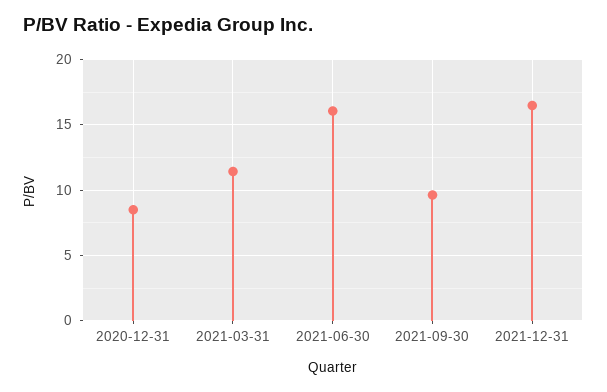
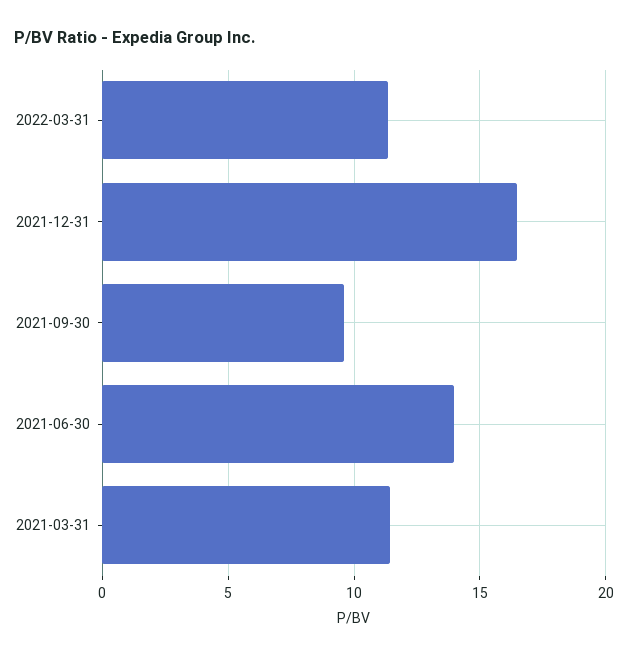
2020-12-31: 8.5 -> none
2021-06-30: 16 -> 14
2022-03-31: none -> 11.5

